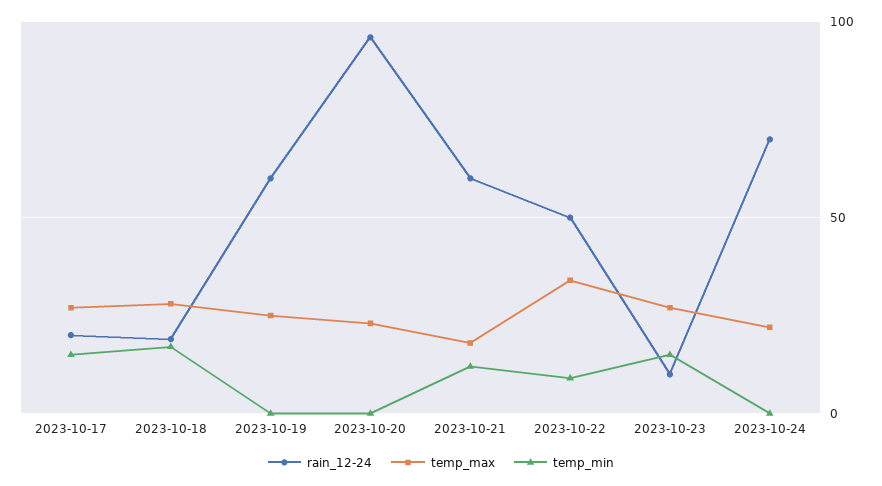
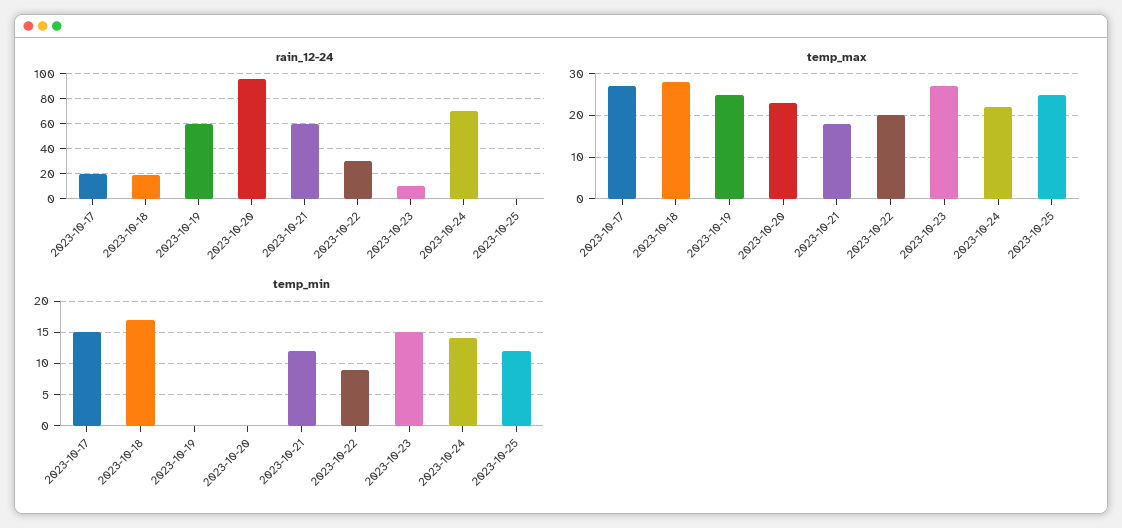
rain_12-24, 2023-10-22: 50 -> 30
temp_max, 2023-10-22: 35 -> 20
temp_min, 2023-10-24: 0 -> 14
rain_12-24, 2023-10-25: none -> 0
temp_max, 2023-10-25: none -> 25
temp_min, 2023-10-25: none -> 12

